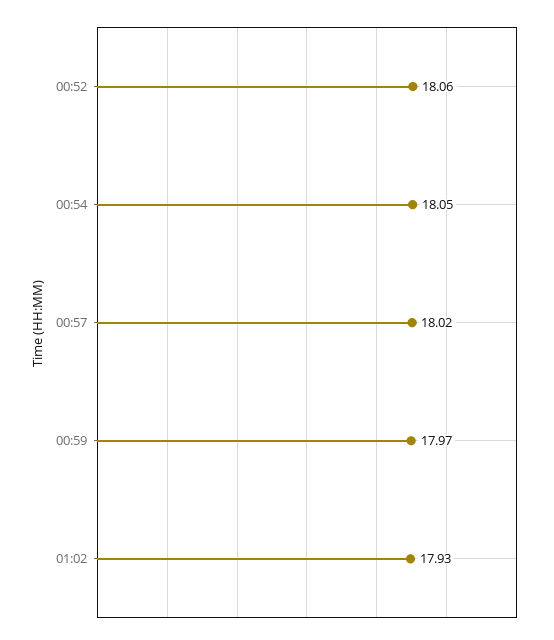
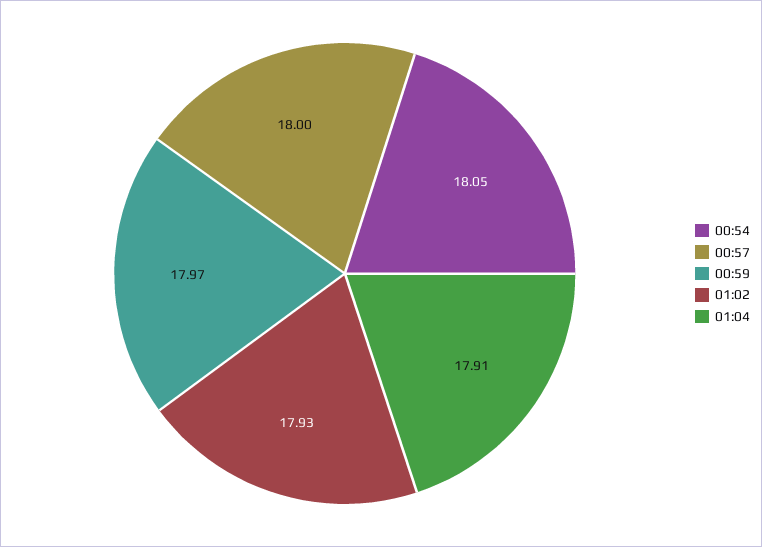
00:52: 18.06 -> none
00:57: 18.02 -> 18
01:04: none -> 17.91

